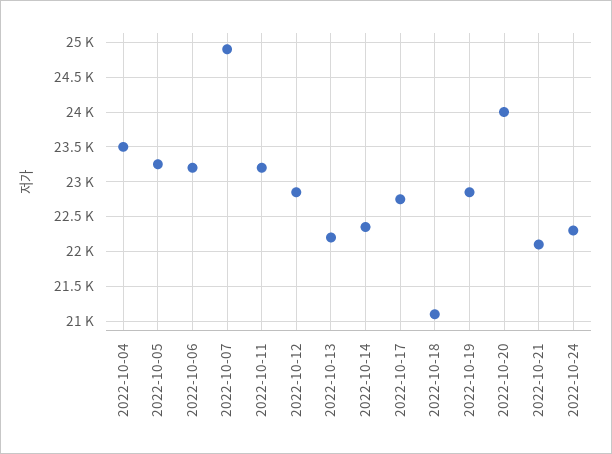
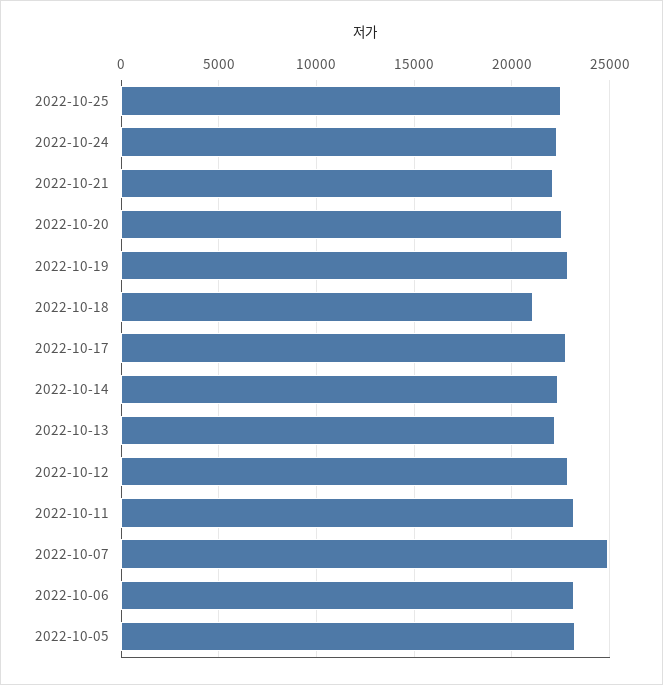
2022-10-04: 23500 -> none
2022-10-20: 24000 -> 22500
2022-10-25: none -> 22500

